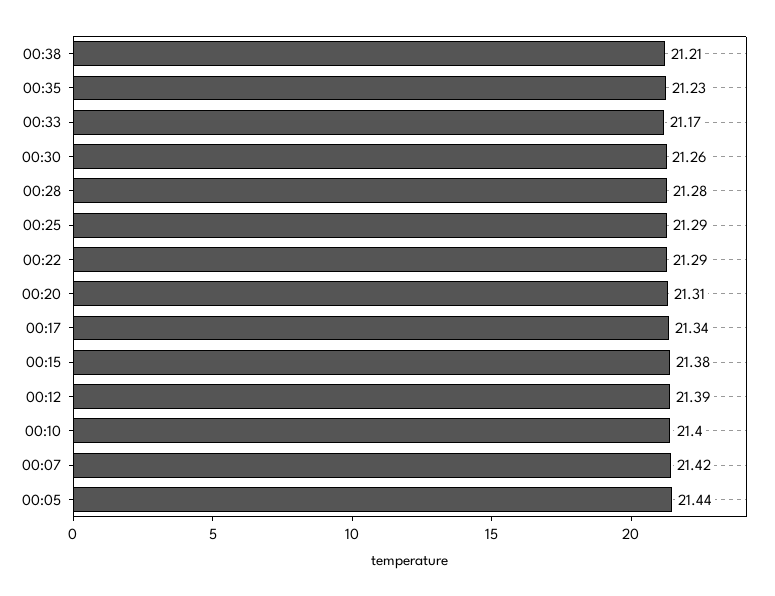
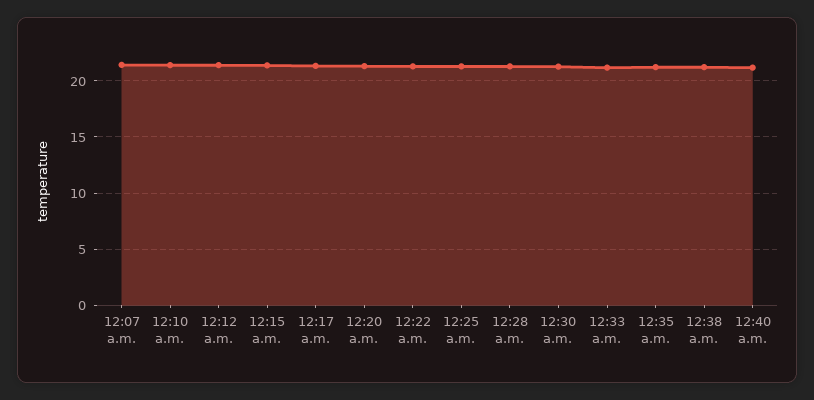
00:05: 21.44 -> none
12:40 a.m.: none -> 21

